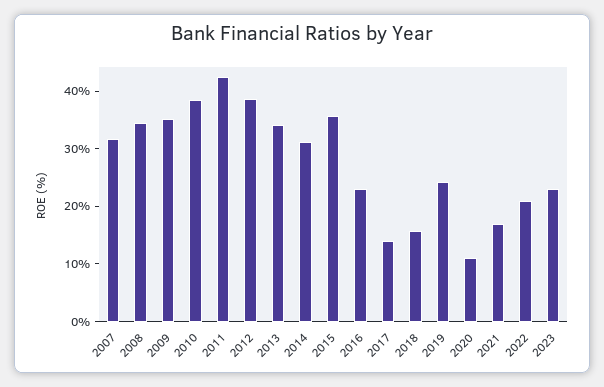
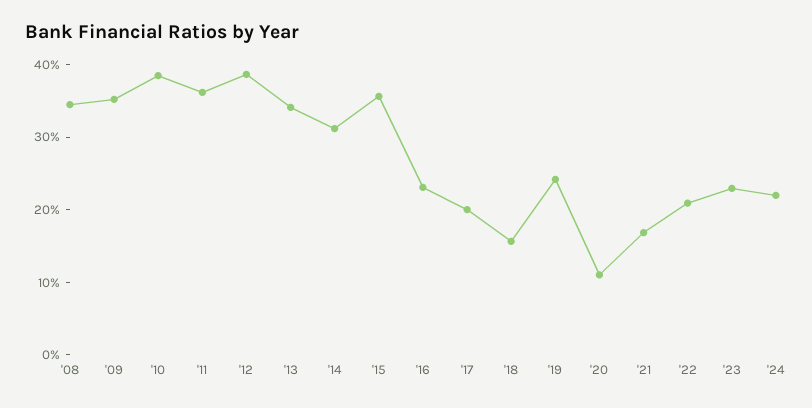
2007: 32 -> none
2011: 42 -> 36
2017: 14 -> 20
'24: none -> 22

